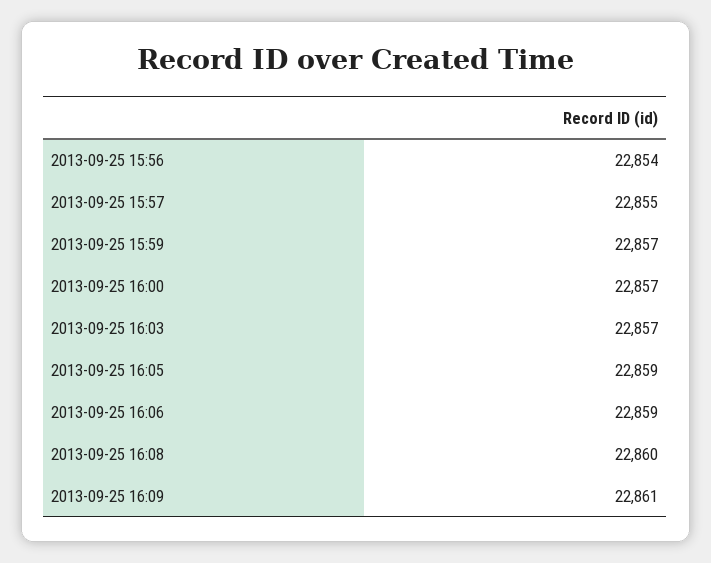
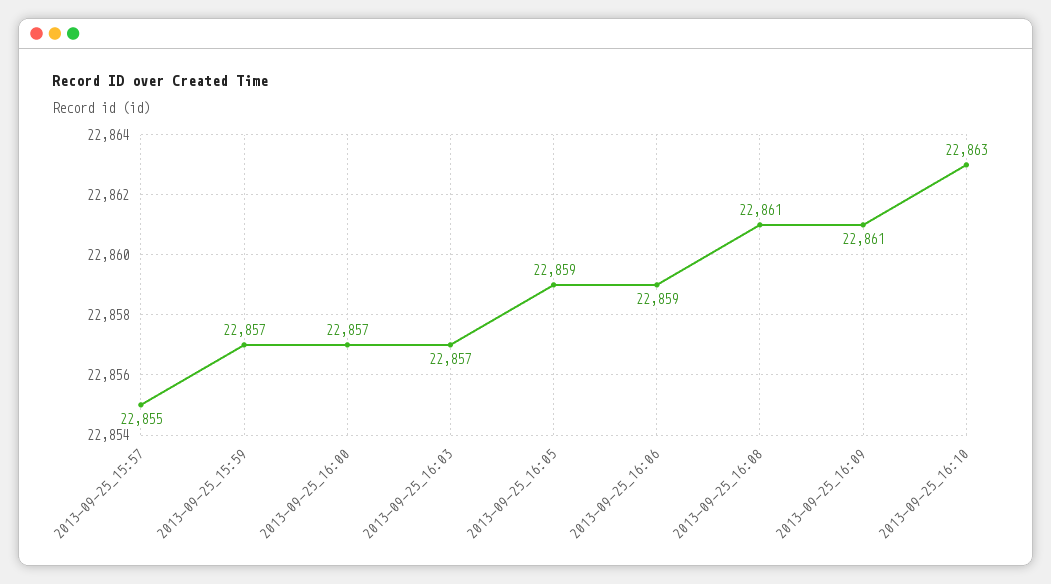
2013-09-25 15:56: 22854 -> none
2013-09-25 16:08: 22860 -> 22861
2013-09-25_16:10: none -> 22863

